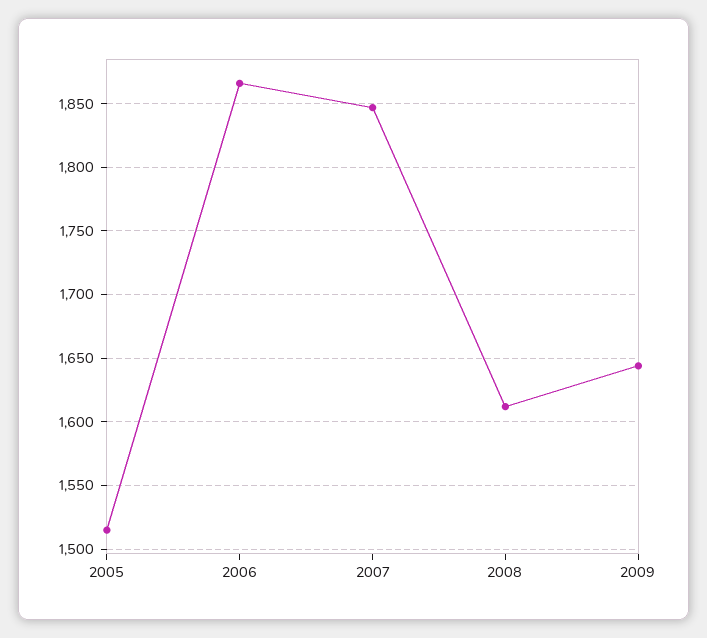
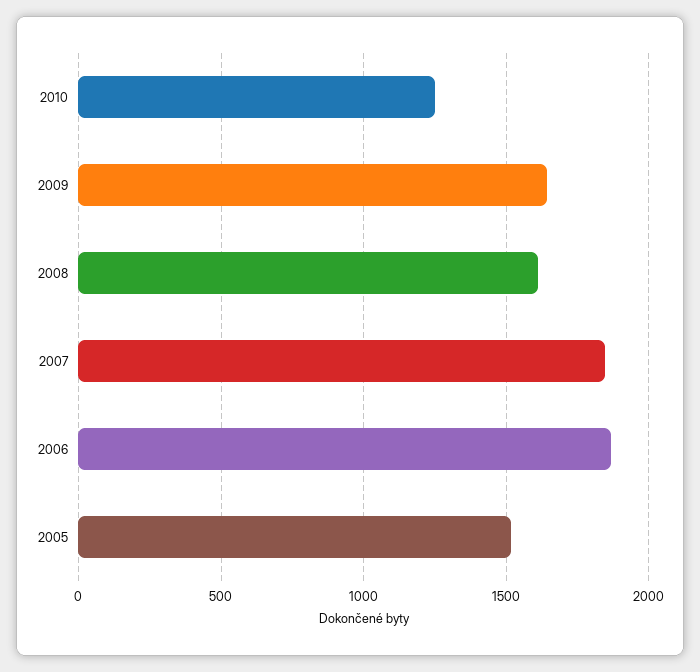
2010: none -> 1250

